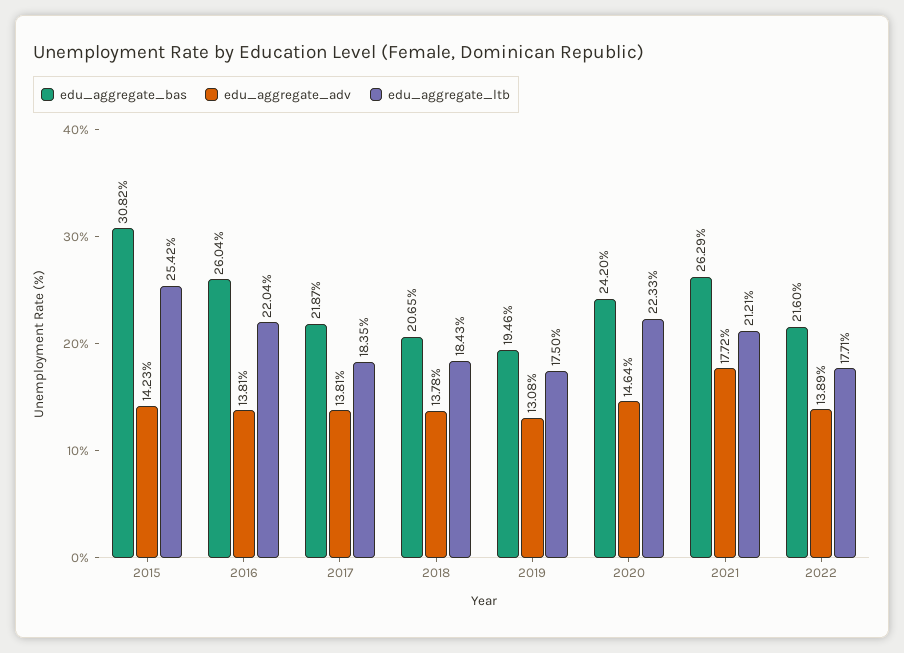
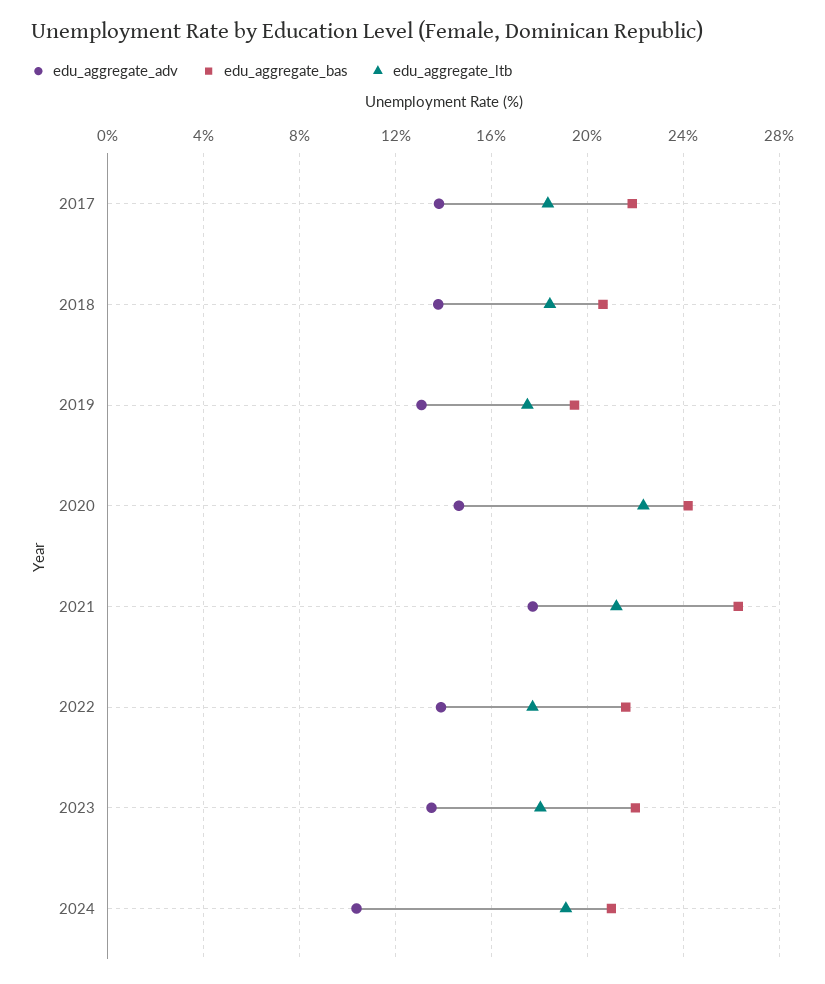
edu_aggregate_bas, 2015: 30.82 -> none
edu_aggregate_adv, 2015: 14.23 -> none
edu_aggregate_ltb, 2015: 25.42 -> none
edu_aggregate_bas, 2016: 26.04 -> none
edu_aggregate_adv, 2016: 13.81 -> none
edu_aggregate_ltb, 2016: 22.04 -> none
edu_aggregate_adv, 2023: none -> 13.5
edu_aggregate_bas, 2023: none -> 22
edu_aggregate_ltb, 2023: none -> 18
edu_aggregate_adv, 2024: none -> 10.5
edu_aggregate_bas, 2024: none -> 21
edu_aggregate_ltb, 2024: none -> 19

